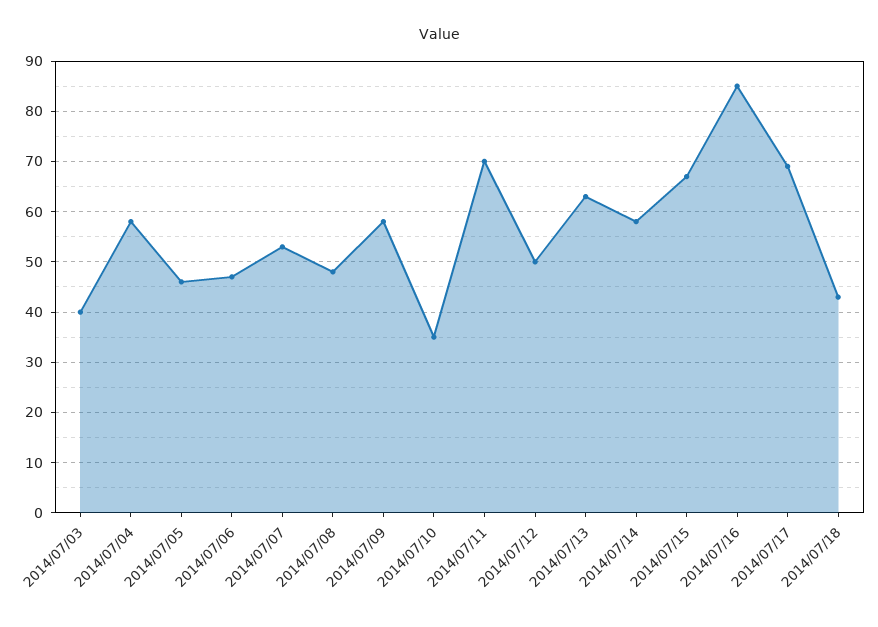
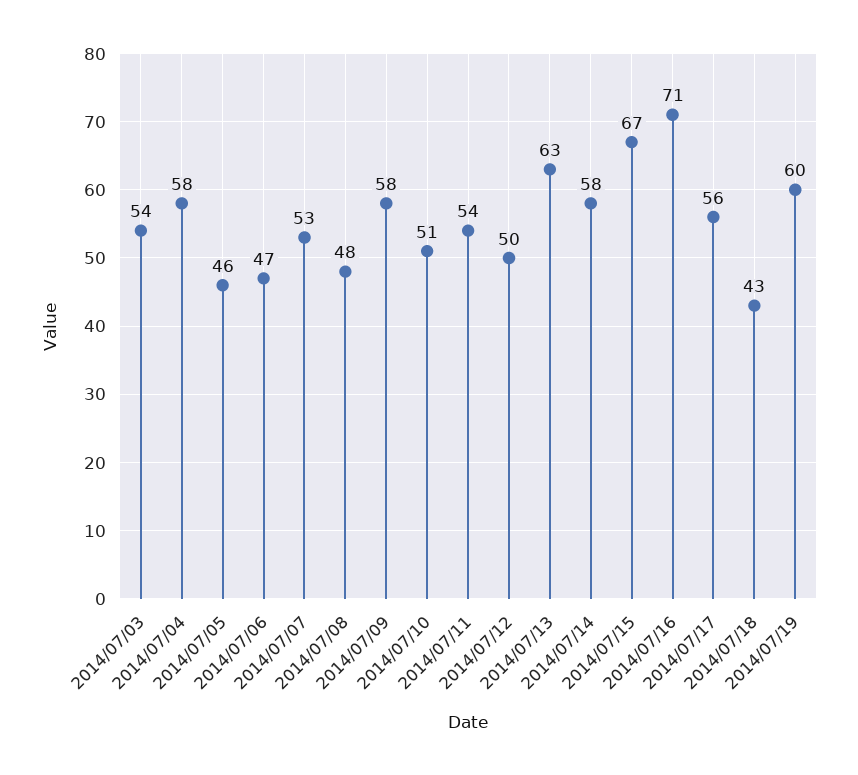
2014/07/03: 40 -> 54
2014/07/10: 35 -> 51
2014/07/11: 70 -> 54
2014/07/16: 85 -> 71
2014/07/17: 70 -> 56
2014/07/19: none -> 60

